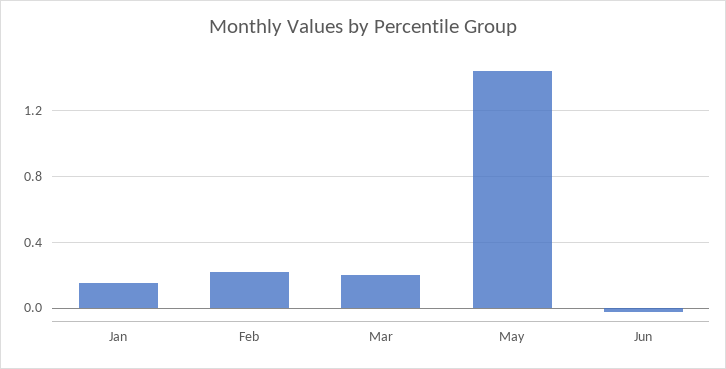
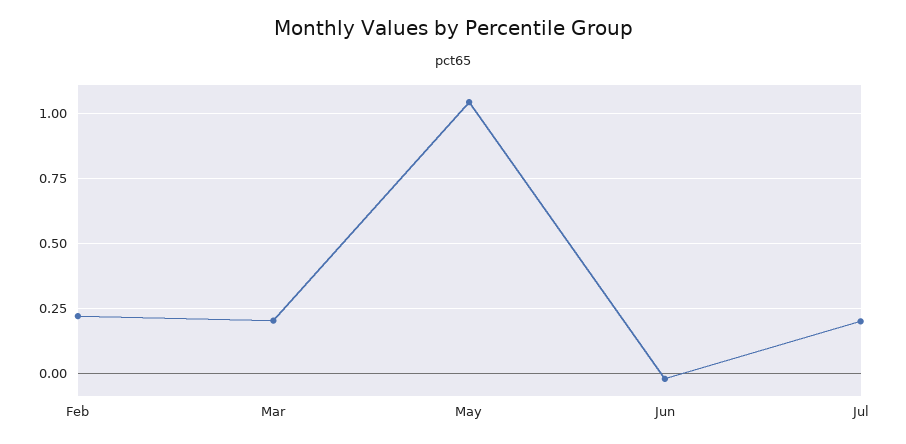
Jan: 0.15 -> none
May: 1.45 -> 1.05
Jul: none -> 0.2

